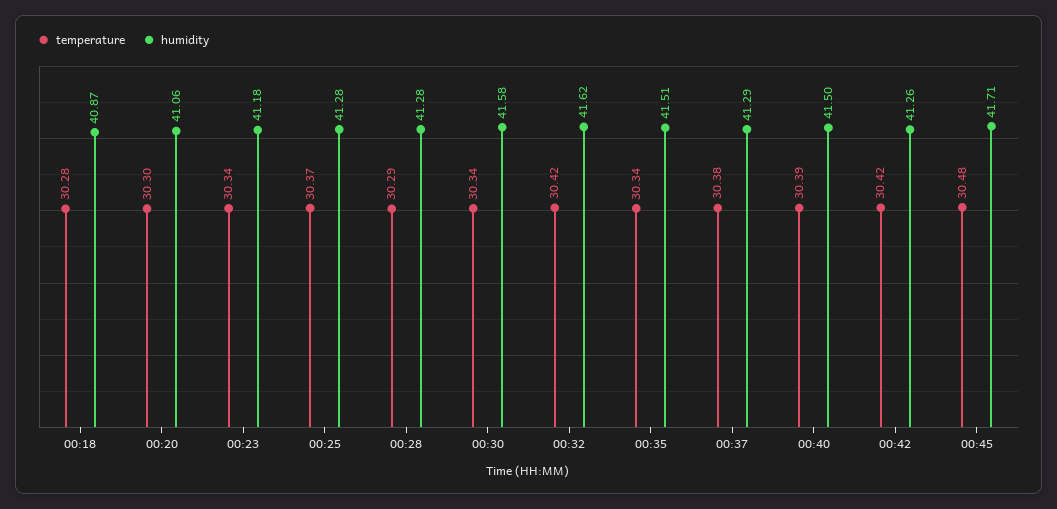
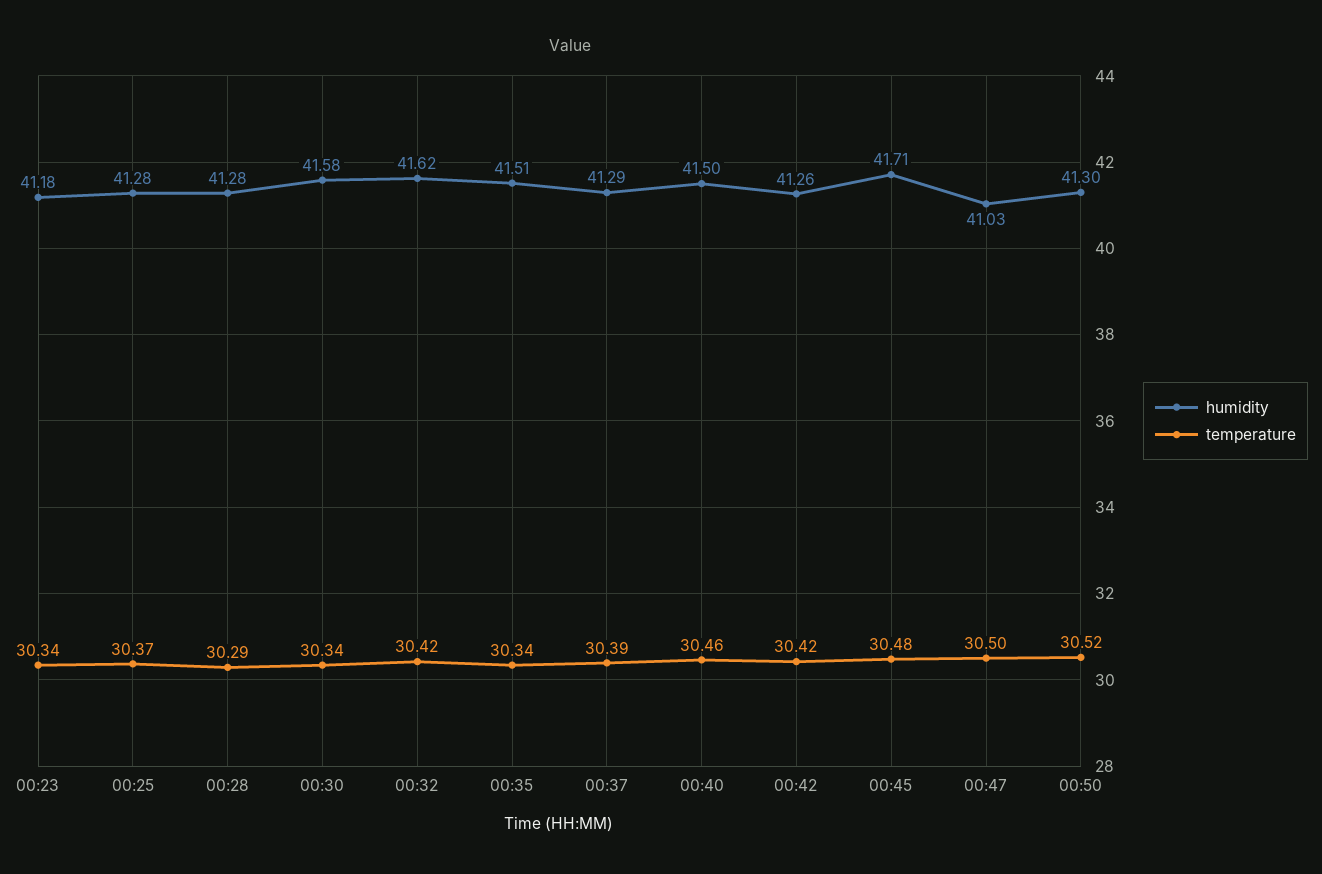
temperature, 00:18: 30.28 -> none
humidity, 00:18: 40.87 -> none
temperature, 00:20: 30.3 -> none
humidity, 00:20: 41.06 -> none
temperature, 00:37: 30.38 -> 30.39
temperature, 00:40: 30.39 -> 30.46
humidity, 00:47: none -> 41.03
temperature, 00:47: none -> 30.5
humidity, 00:50: none -> 41.3
temperature, 00:50: none -> 30.52

